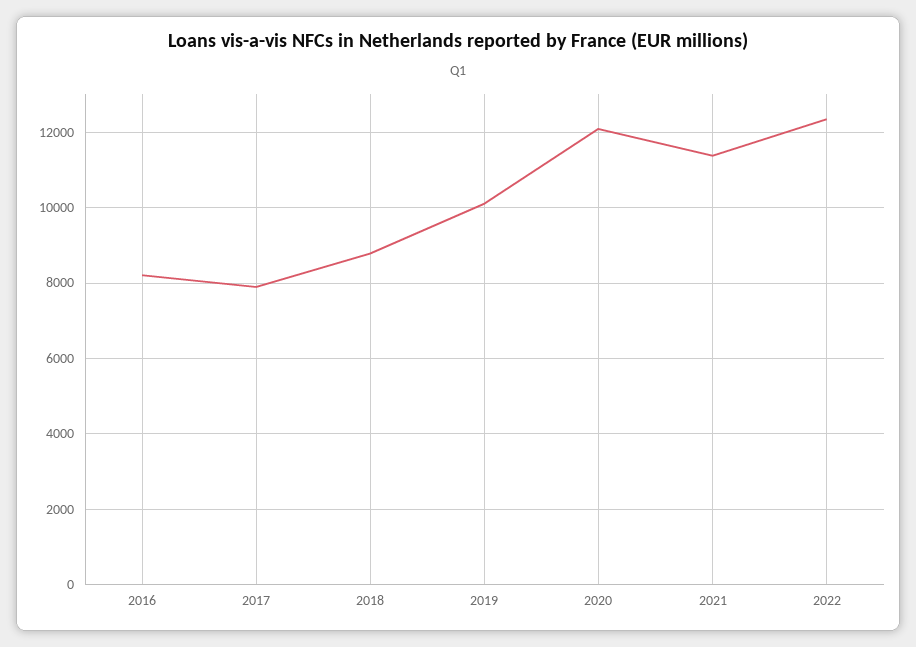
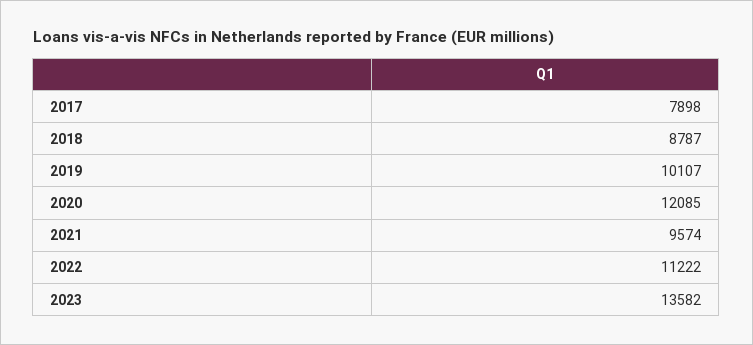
2016: 8200 -> none
2021: 11400 -> 9574
2022: 12400 -> 11222
2023: none -> 13582

